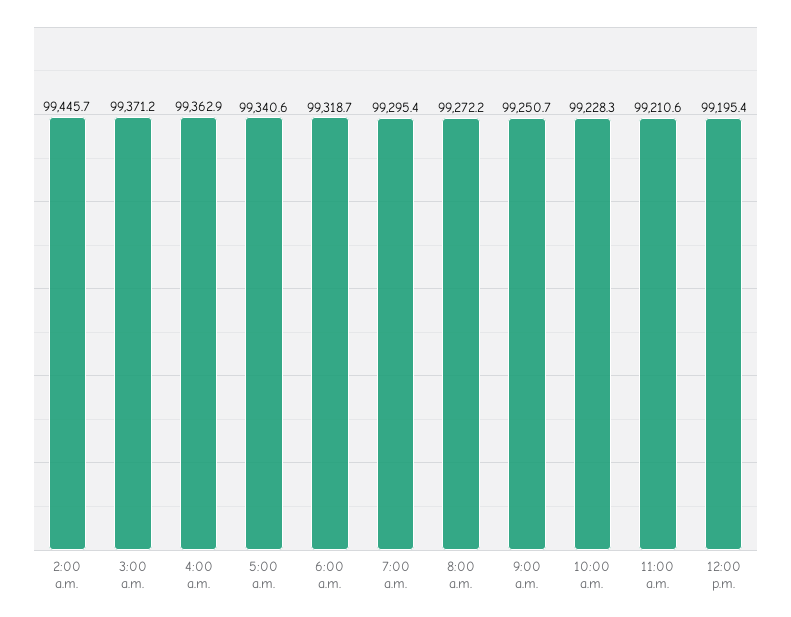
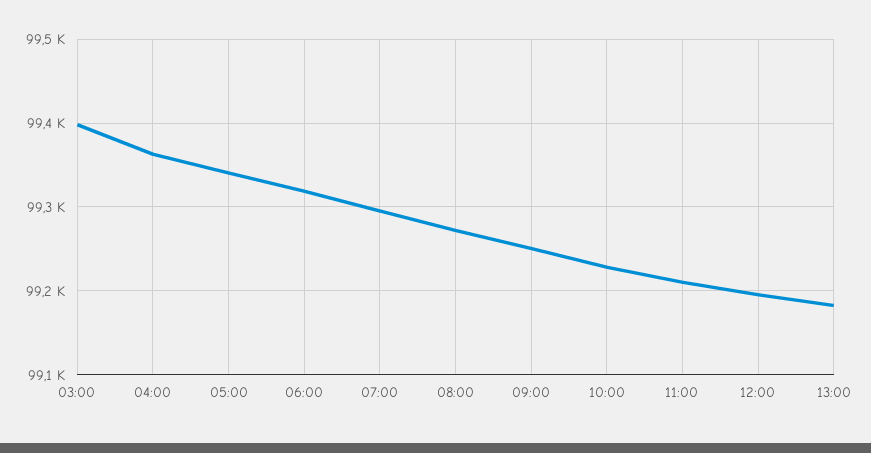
2:00 a.m.: 99445.7 -> none
3:00 a.m.: 99371.2 -> 99400
13:00: none -> 99180

